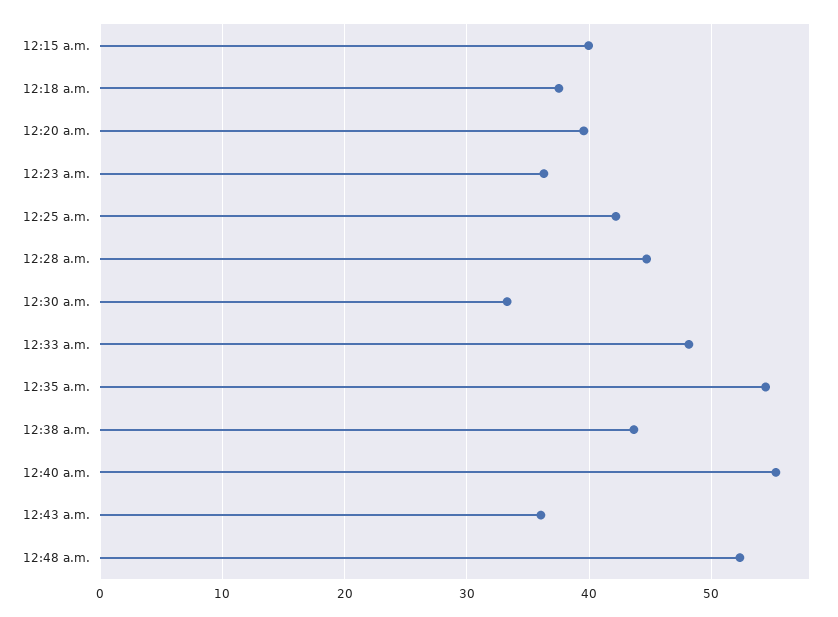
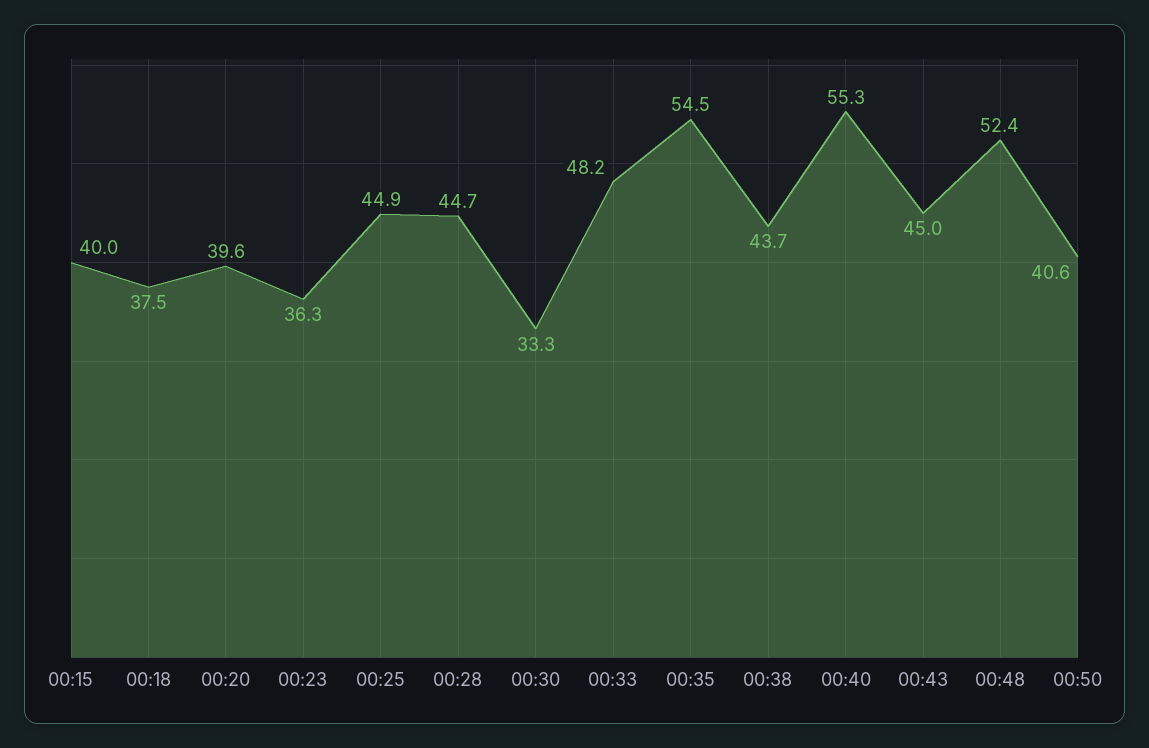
12:25 a.m.: 42 -> 44.9
12:43 a.m.: 36 -> 45
00:50: none -> 40.6

